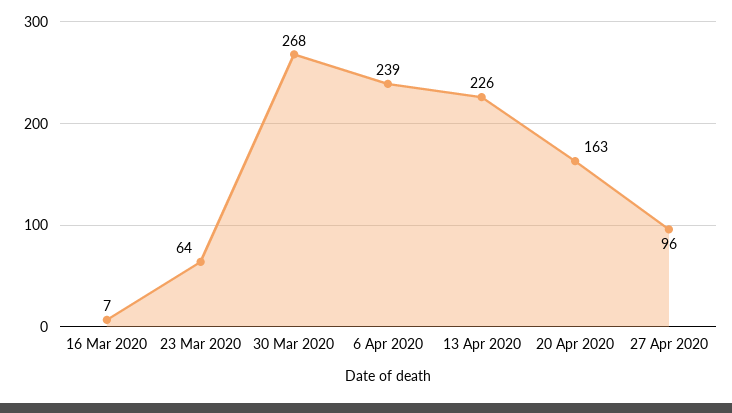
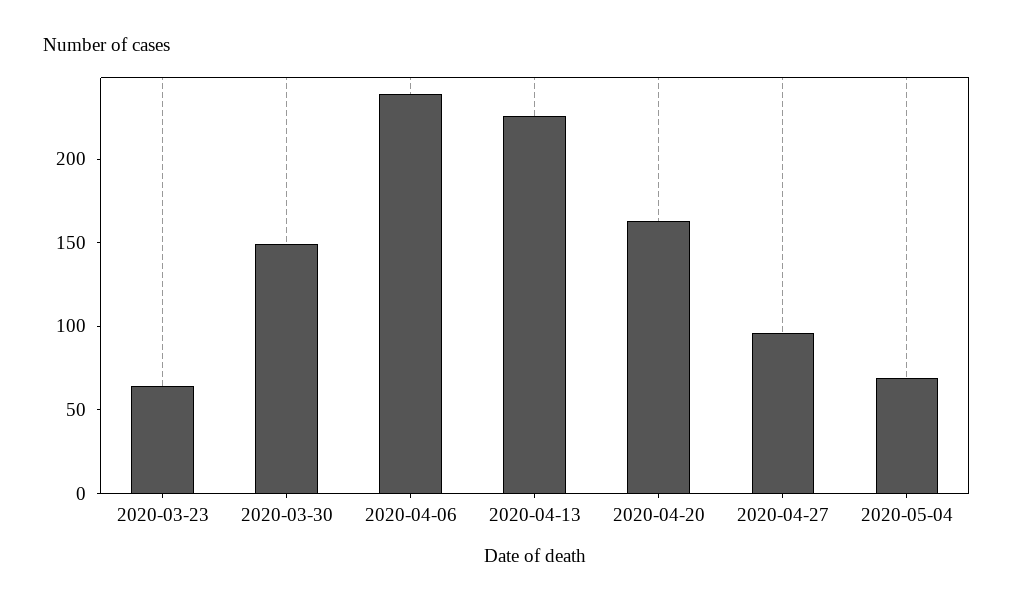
16 Mar 2020: 7 -> none
30 Mar 2020: 268 -> 150
2020-05-04: none -> 70

